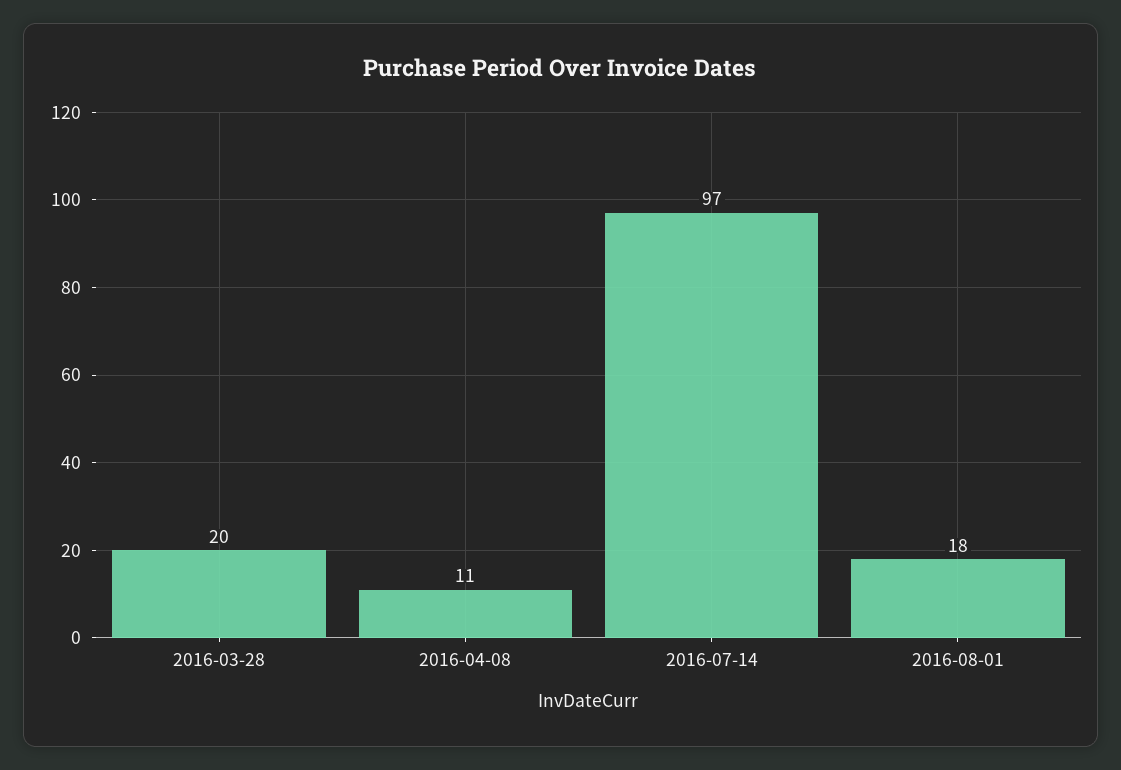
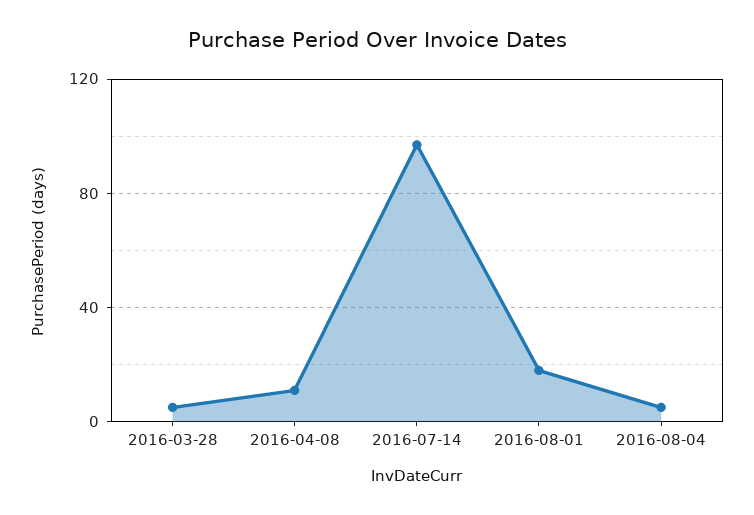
2016-03-28: 20 -> 5
2016-08-04: none -> 5

